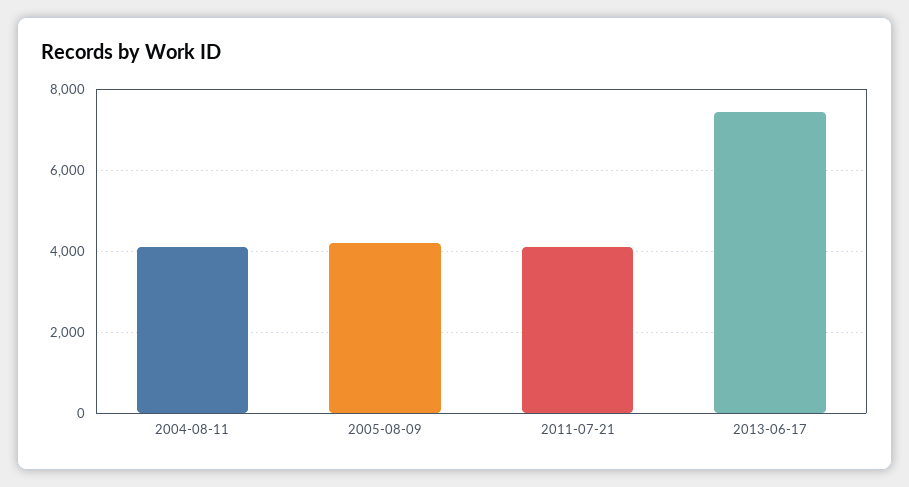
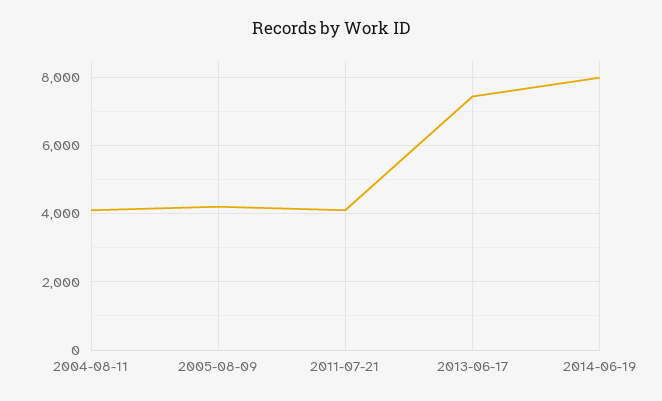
2014-06-19: none -> 8000

